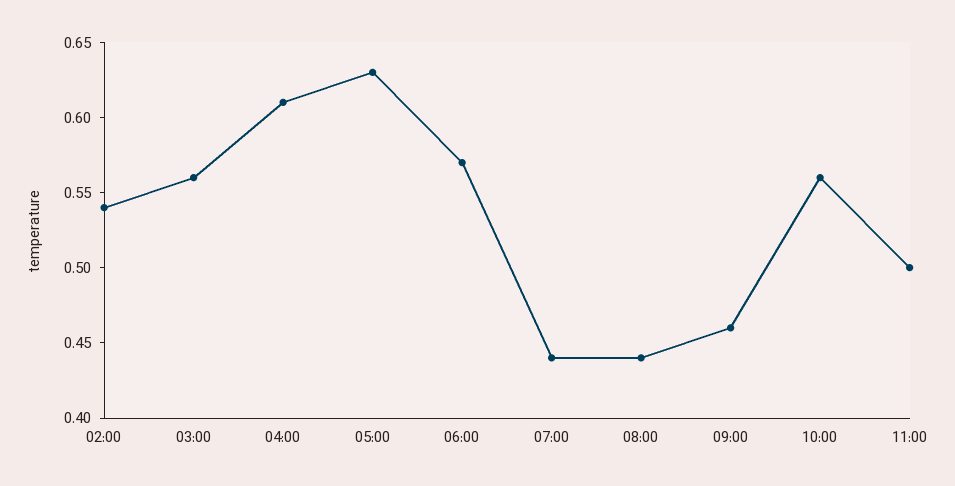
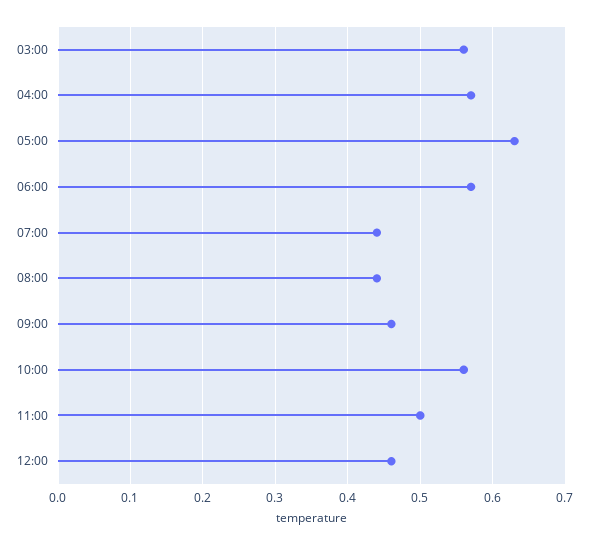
02:00: 0.54 -> none
04:00: 0.61 -> 0.57
12:00: none -> 0.46

